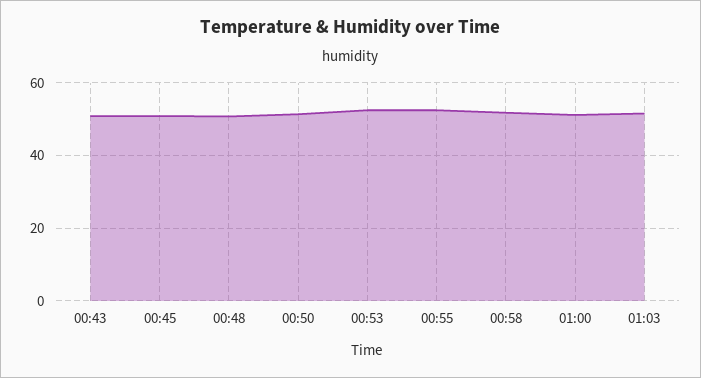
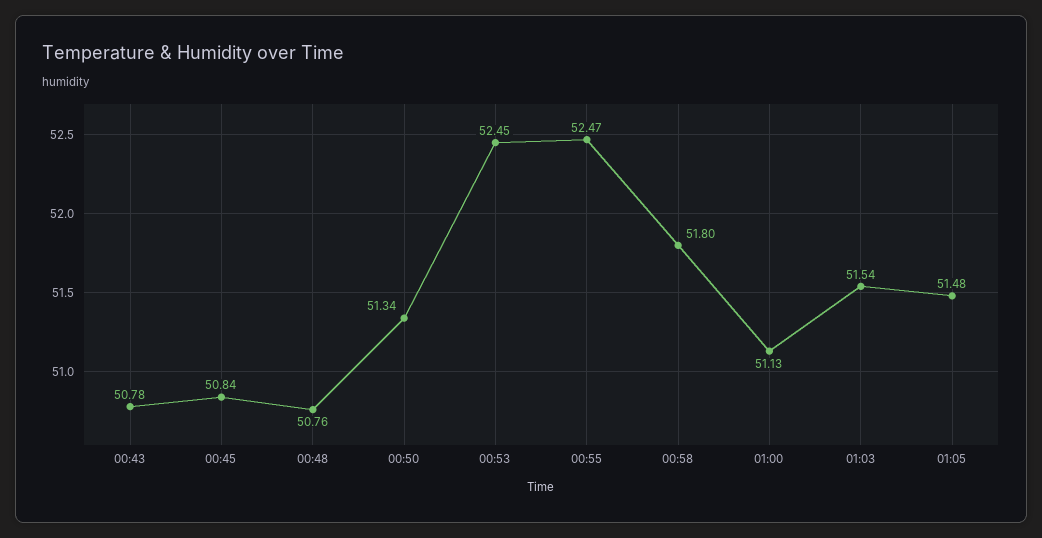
01:05: none -> 51.48

